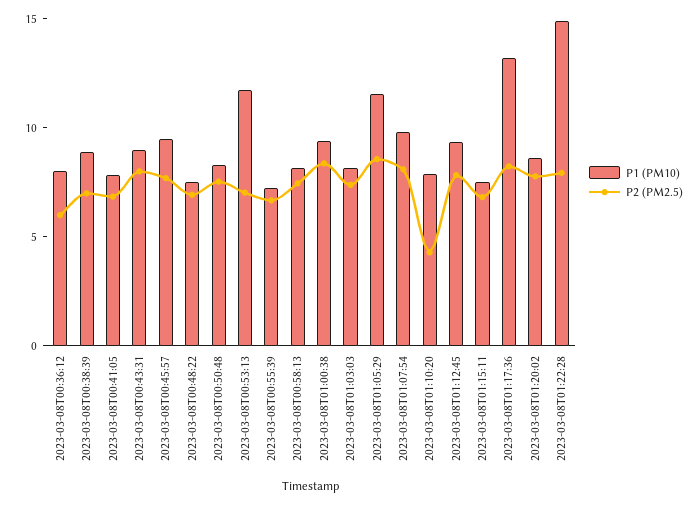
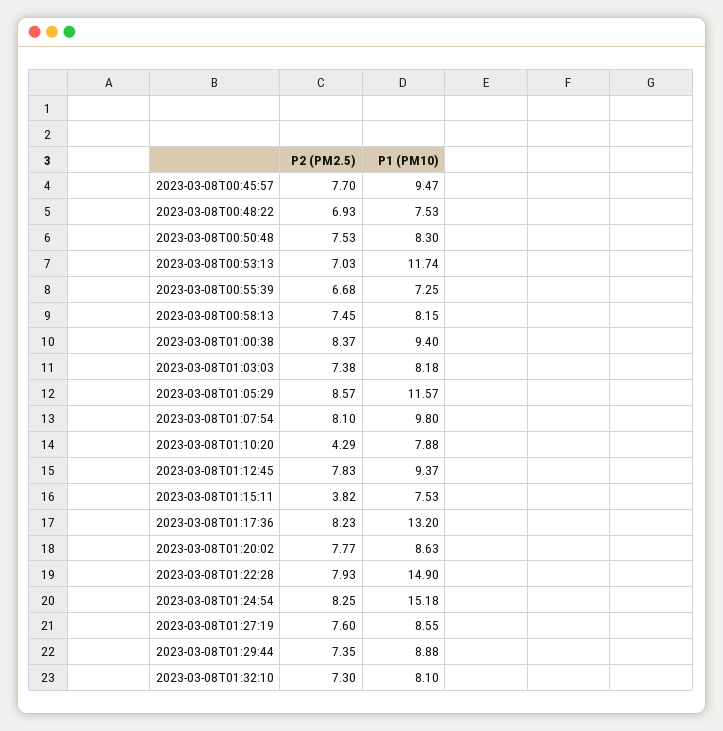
P1 (PM10), 2023-03-08T00:36:12: 8 -> none
P2 (PM2.5), 2023-03-08T00:36:12: 6 -> none
P1 (PM10), 2023-03-08T00:38:39: 9 -> none
P2 (PM2.5), 2023-03-08T00:38:39: 7 -> none
P1 (PM10), 2023-03-08T00:41:05: 8 -> none
P2 (PM2.5), 2023-03-08T00:41:05: 7 -> none
P1 (PM10), 2023-03-08T00:43:31: 9 -> none
P2 (PM2.5), 2023-03-08T00:43:31: 8 -> none
P2 (PM2.5), 2023-03-08T01:15:11: 7 -> 3.82
P2 (PM2.5), 2023-03-08T01:24:54: none -> 8.25
P1 (PM10), 2023-03-08T01:24:54: none -> 15.18
P2 (PM2.5), 2023-03-08T01:27:19: none -> 7.6
P1 (PM10), 2023-03-08T01:27:19: none -> 8.55
P2 (PM2.5), 2023-03-08T01:29:44: none -> 7.35
P1 (PM10), 2023-03-08T01:29:44: none -> 8.88
P2 (PM2.5), 2023-03-08T01:32:10: none -> 7.3
P1 (PM10), 2023-03-08T01:32:10: none -> 8.1

